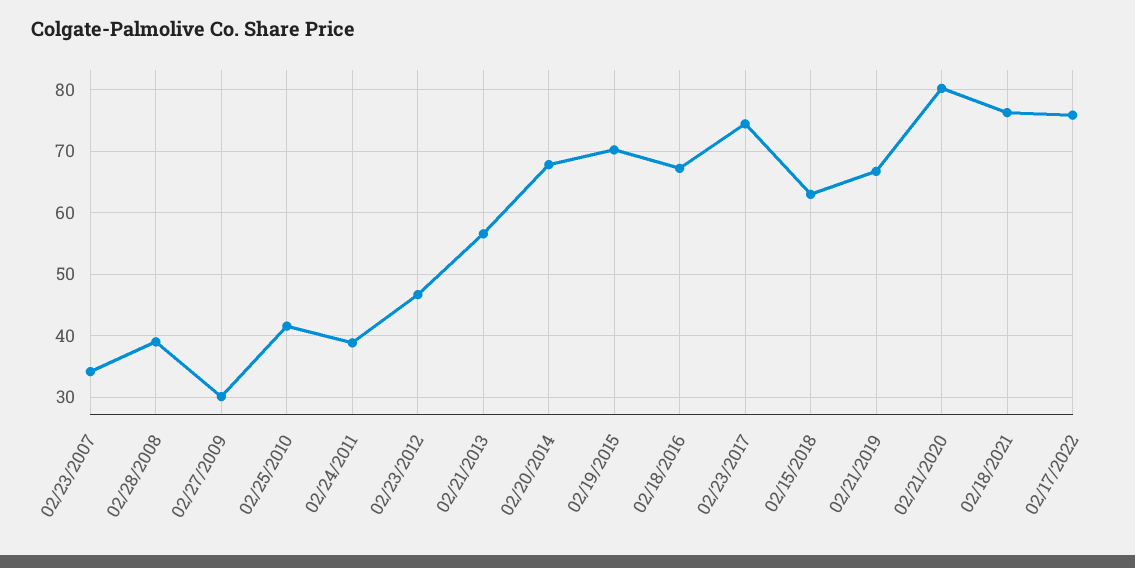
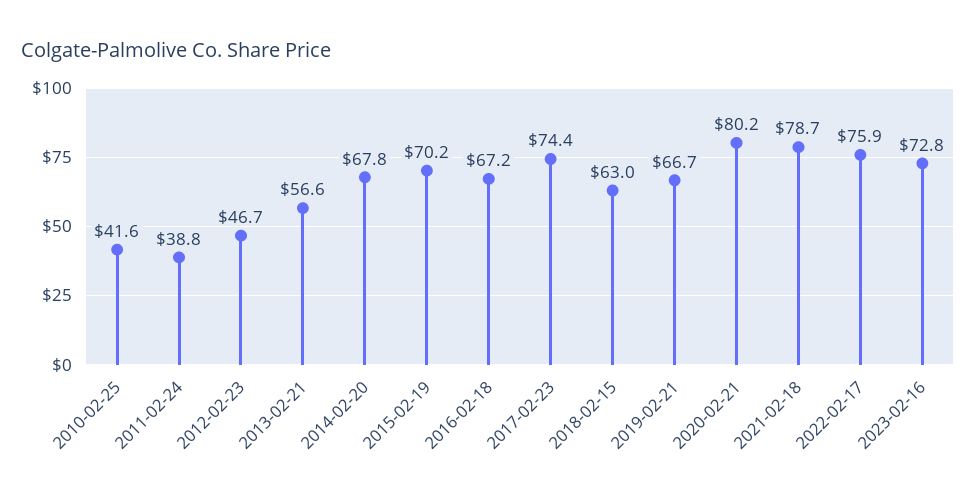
02/23/2007: 34 -> none
02/28/2008: 39 -> none
02/27/2009: 30 -> none
02/18/2021: 76 -> 78.7
2023-02-16: none -> 72.8

